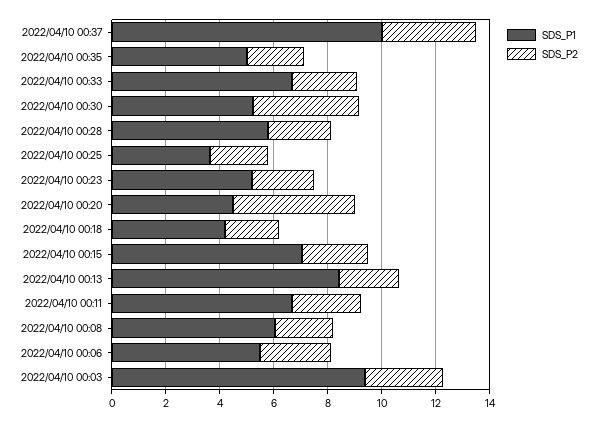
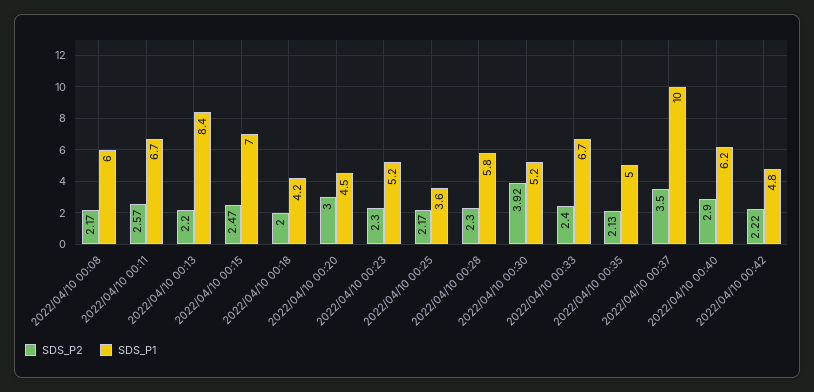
SDS_P2, 2022/04/10 00:20: 4.5 -> 3
SDS_P1, 2022/04/10 00:06: 5.5 -> none
SDS_P2, 2022/04/10 00:06: 2.5 -> none
SDS_P1, 2022/04/10 00:03: 9.5 -> none
SDS_P2, 2022/04/10 00:03: 3 -> none
SDS_P2, 2022/04/10 00:40: none -> 2.9
SDS_P1, 2022/04/10 00:40: none -> 6.2
SDS_P2, 2022/04/10 00:42: none -> 2.22
SDS_P1, 2022/04/10 00:42: none -> 4.8

